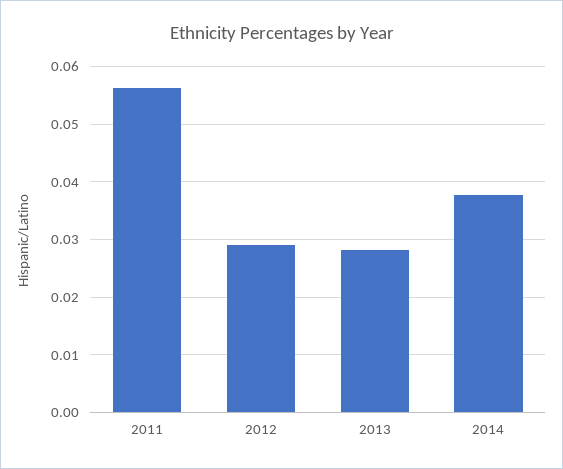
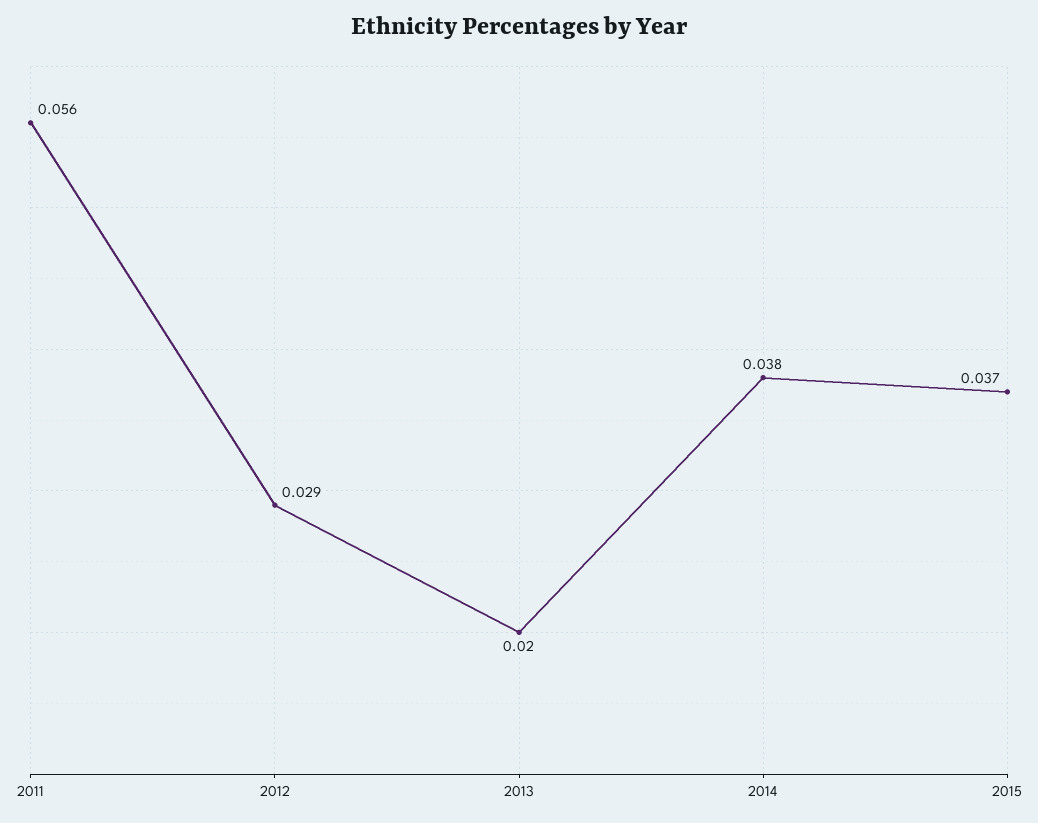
2013: 0.028 -> 0.02
2015: none -> 0.037

